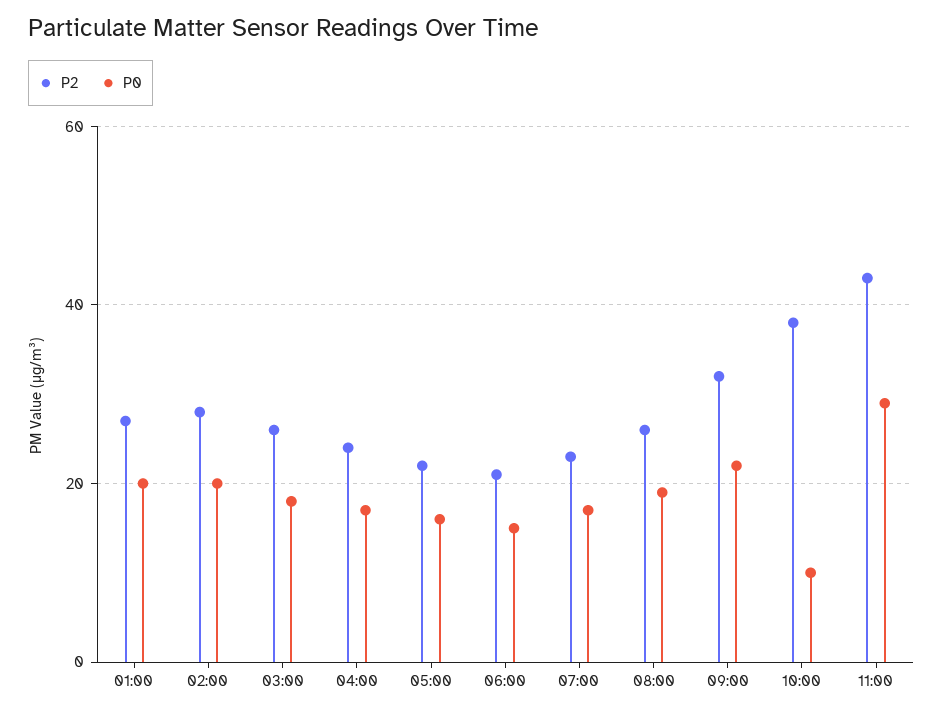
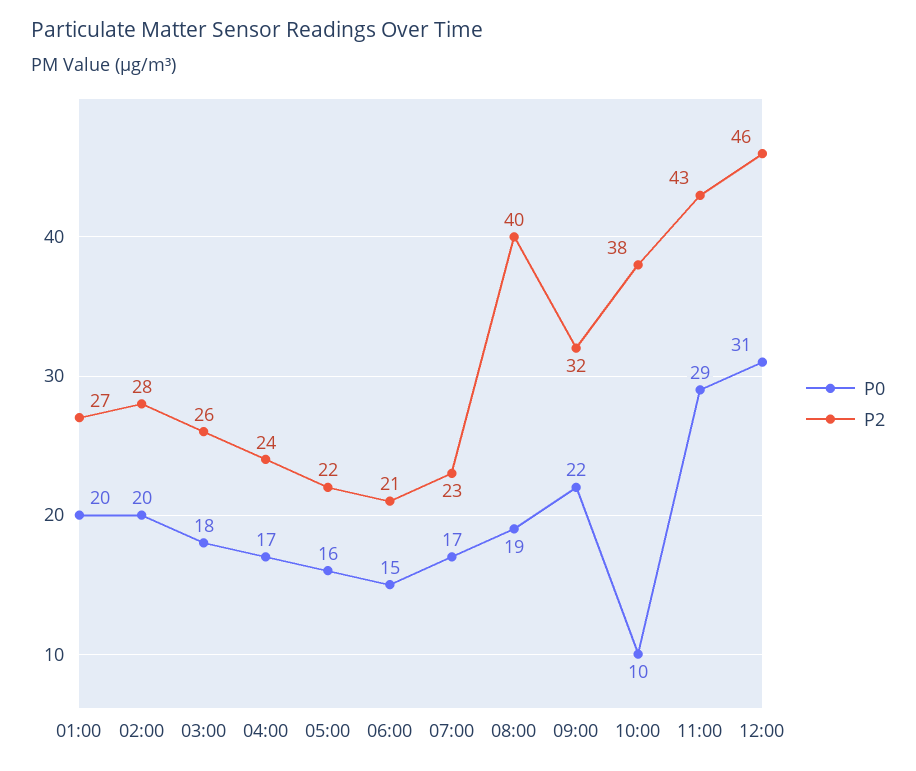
P2, 08:00: 25 -> 40
P0, 12:00: none -> 31
P2, 12:00: none -> 46

